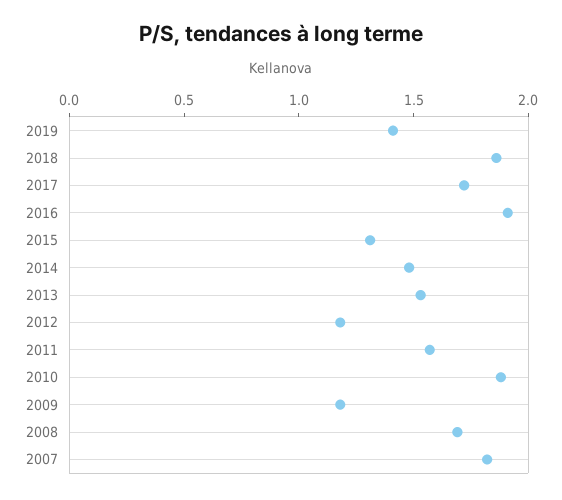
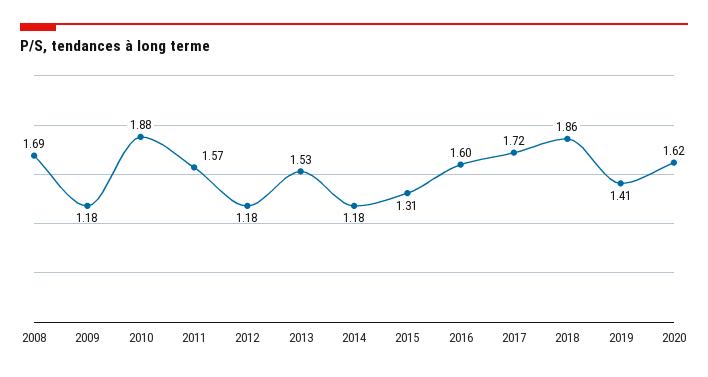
2016: 1.9 -> 1.6
2014: 1.5 -> 1.18
2007: 1.8 -> none
2020: none -> 1.62

